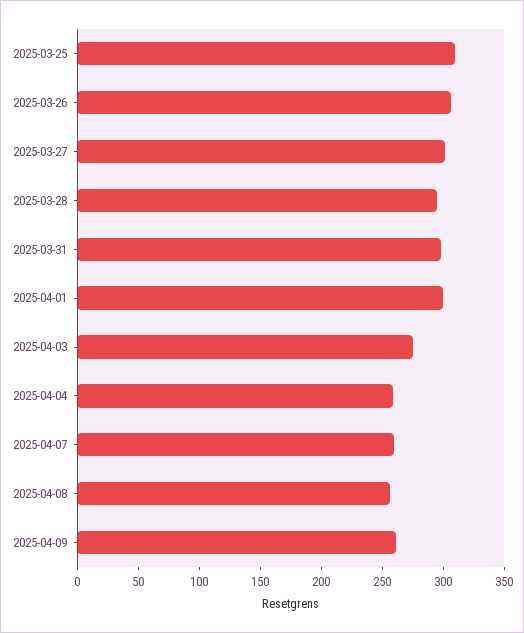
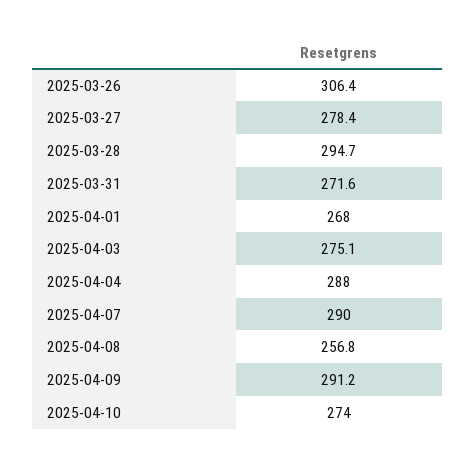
2025-03-25: 310 -> none
2025-03-27: 300 -> 278.4
2025-03-31: 300 -> 271.6
2025-04-01: 300 -> 268
2025-04-04: 260 -> 288
2025-04-07: 260 -> 290
2025-04-09: 260 -> 291.2
2025-04-10: none -> 274

